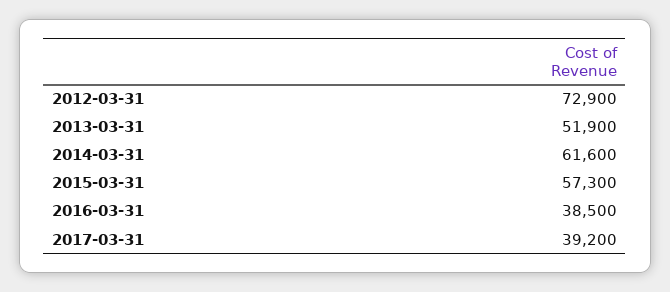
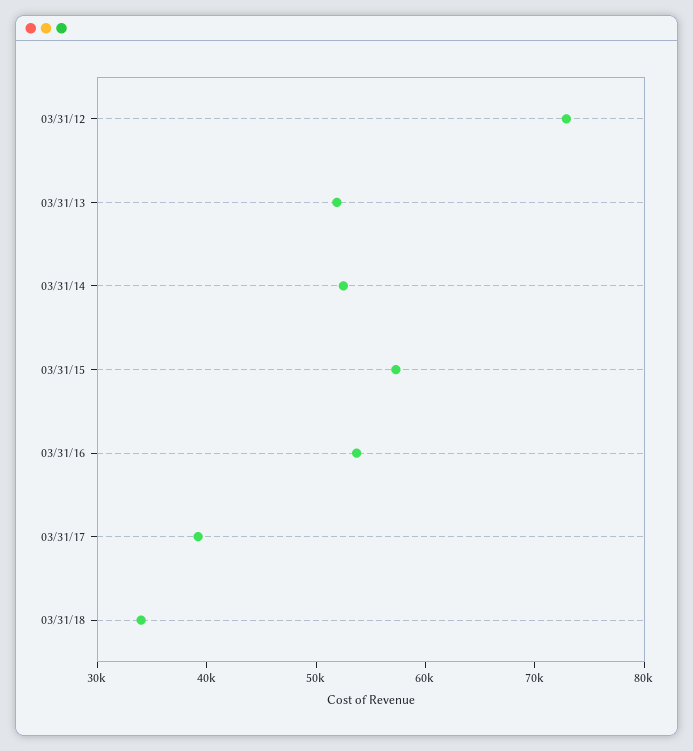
2014-03-31: 61600 -> 52000
2016-03-31: 38500 -> 54000
03/31/18: none -> 34000

